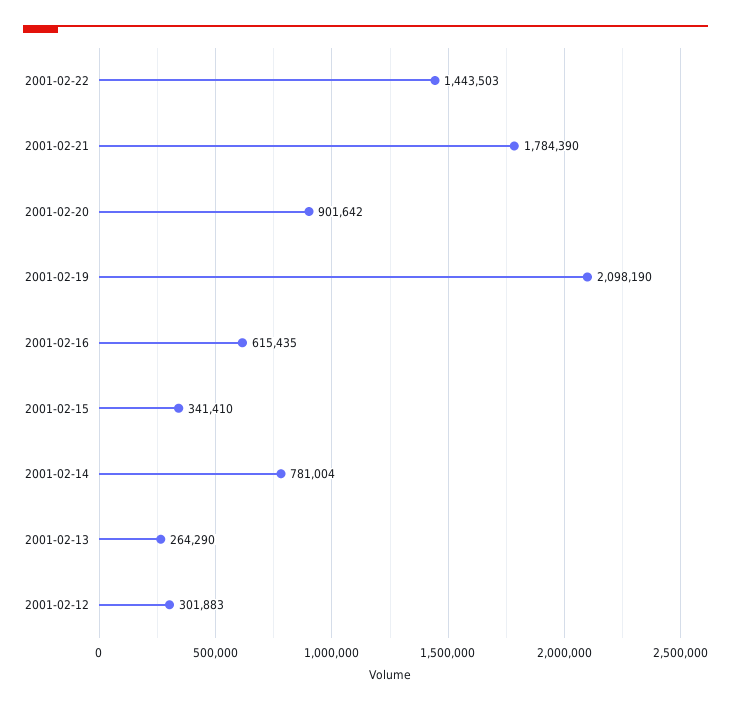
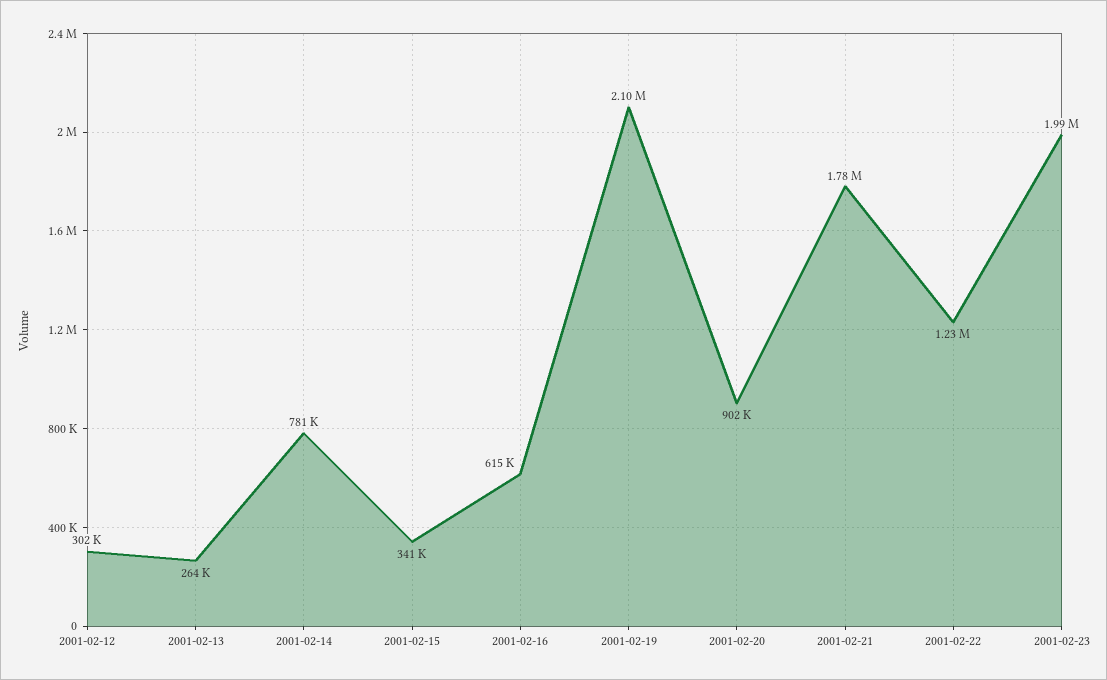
2001-02-22: 1443503 -> 1230000
2001-02-23: none -> 1990000

